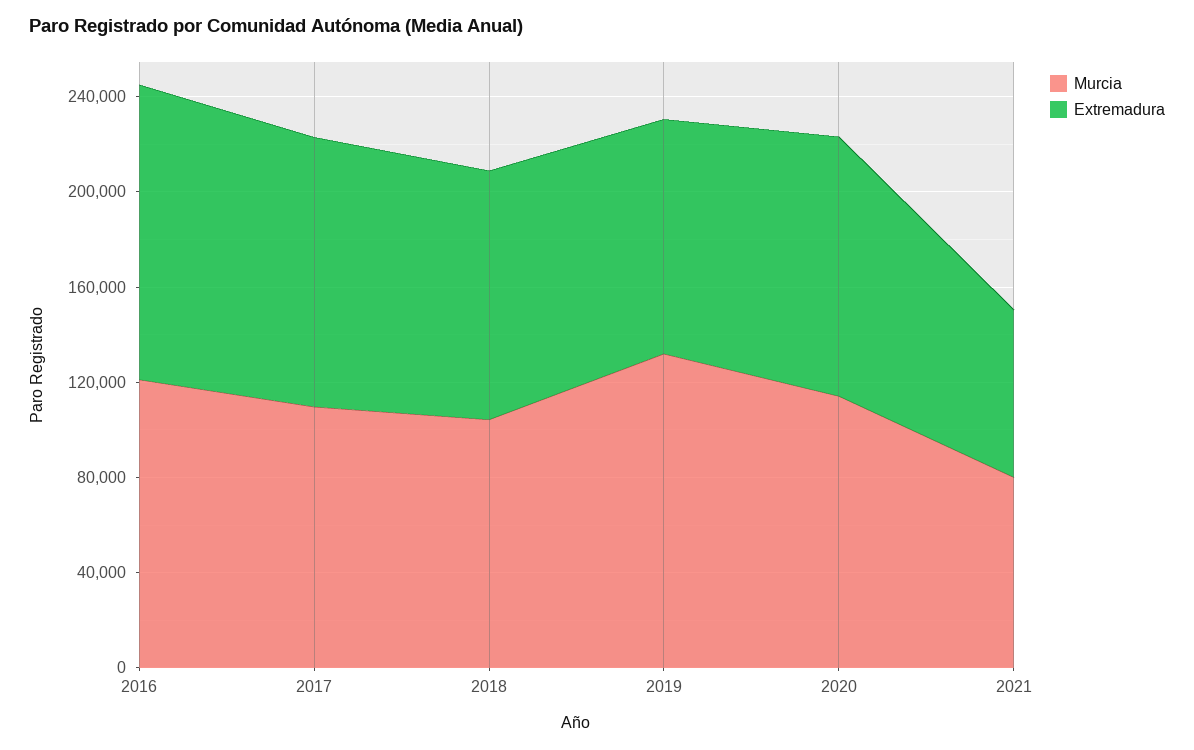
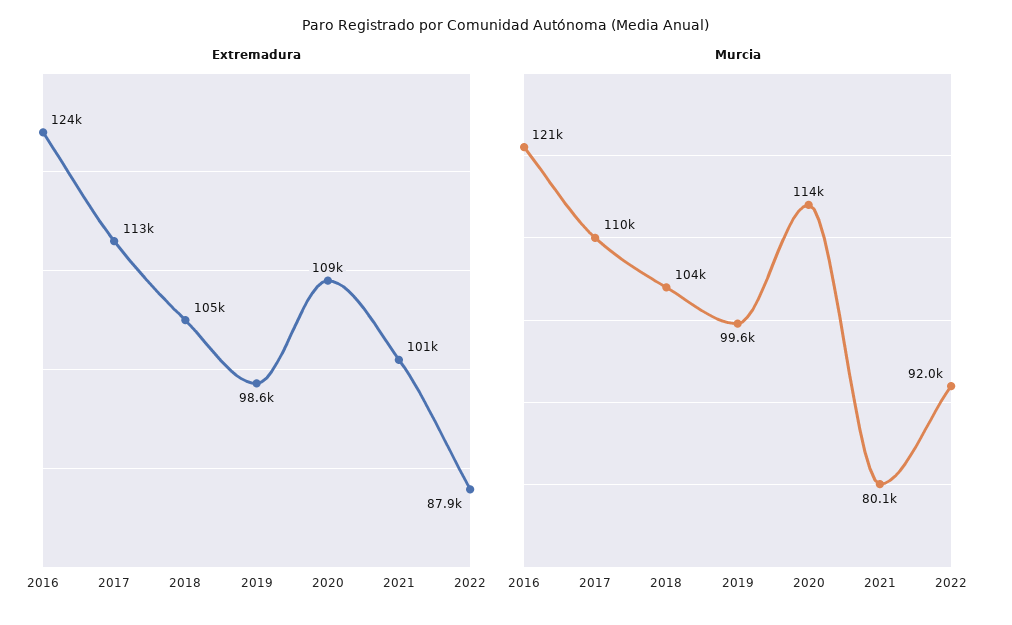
Murcia, 2019: 130000 -> 99600
Extremadura, 2021: 70000 -> 101000
Extremadura, 2022: none -> 87900
Murcia, 2022: none -> 92000

